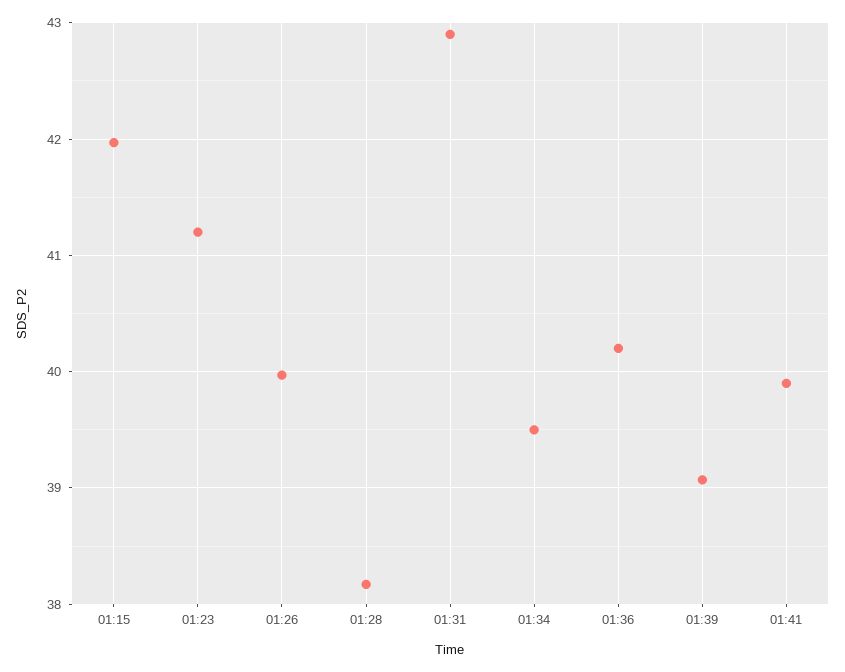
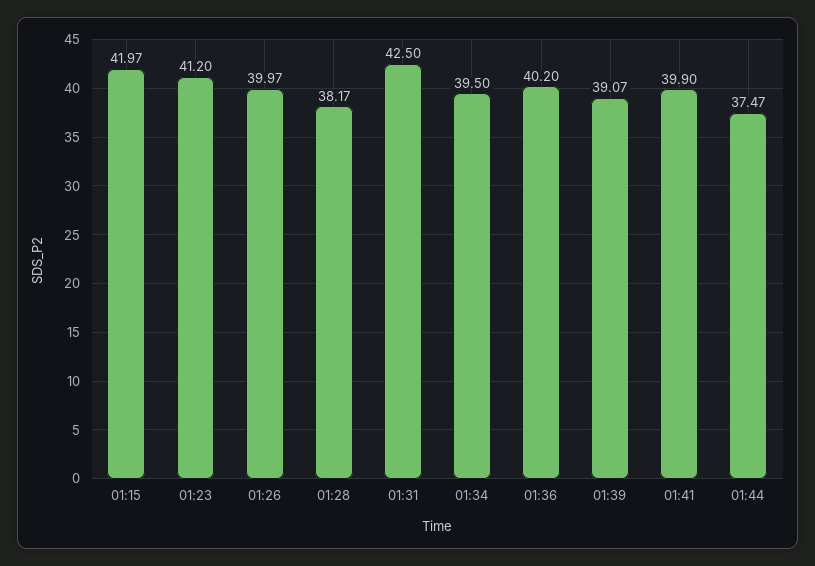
01:31: 42.9 -> 42.5
01:44: none -> 37.47

